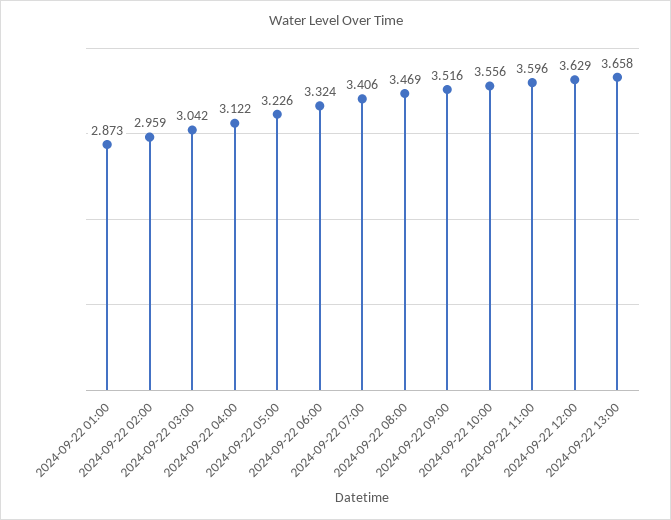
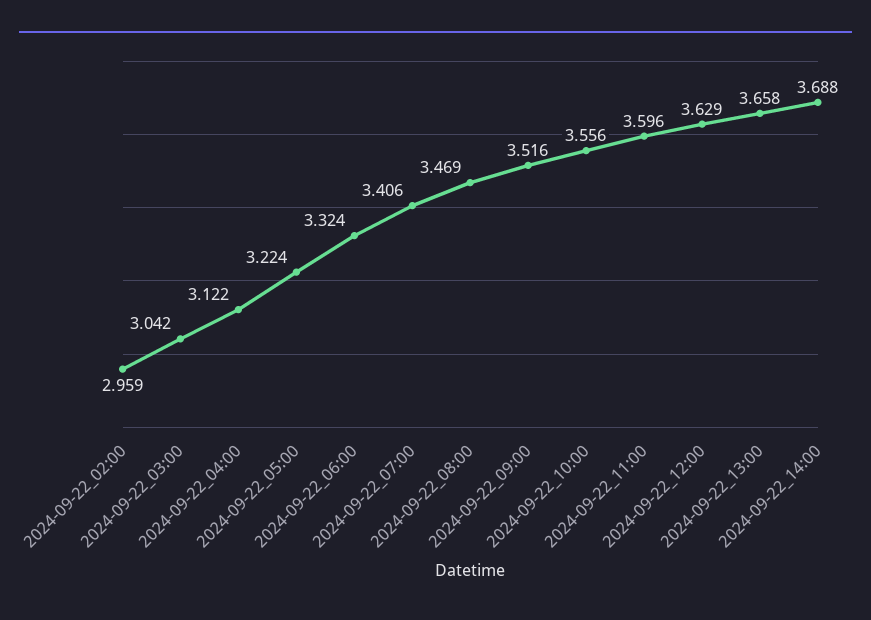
2024-09-22 01:00: 2.873 -> none
2024-09-22 05:00: 3.226 -> 3.224
2024-09-22_14:00: none -> 3.688

